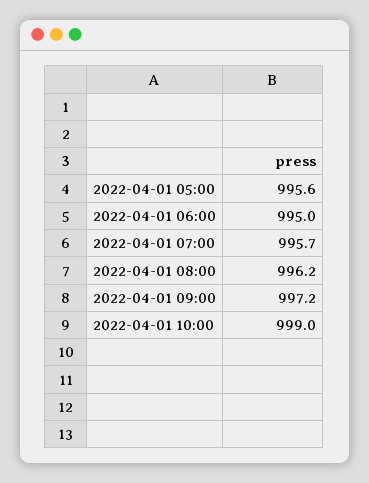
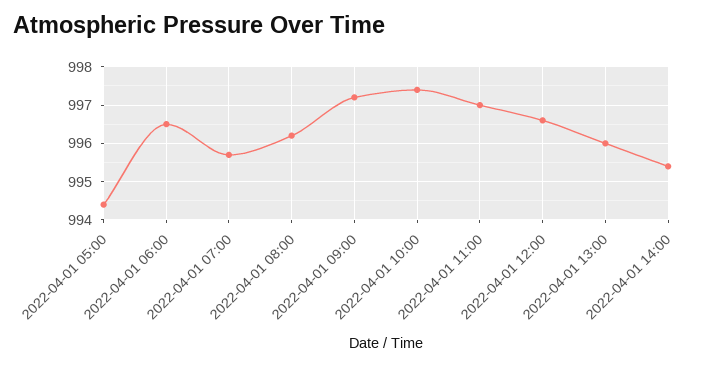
2022-04-01 05:00: 995.6 -> 994.5
2022-04-01 06:00: 995 -> 996.5
2022-04-01 10:00: 999 -> 997.5
2022-04-01 11:00: none -> 997
2022-04-01 12:00: none -> 996.5
2022-04-01 13:00: none -> 996
2022-04-01 14:00: none -> 995.5

